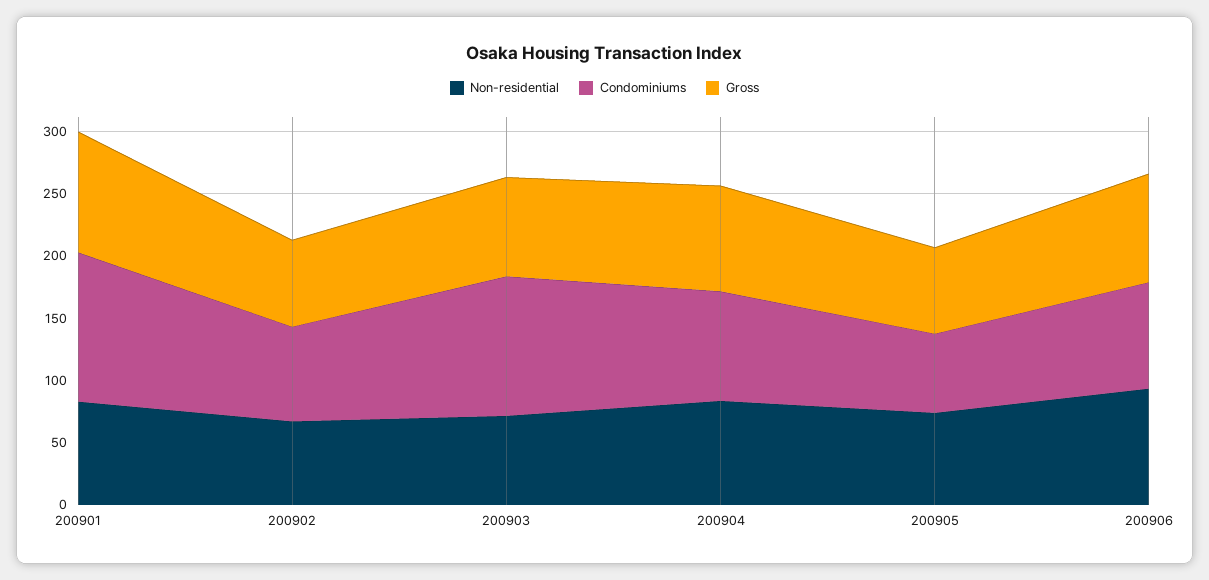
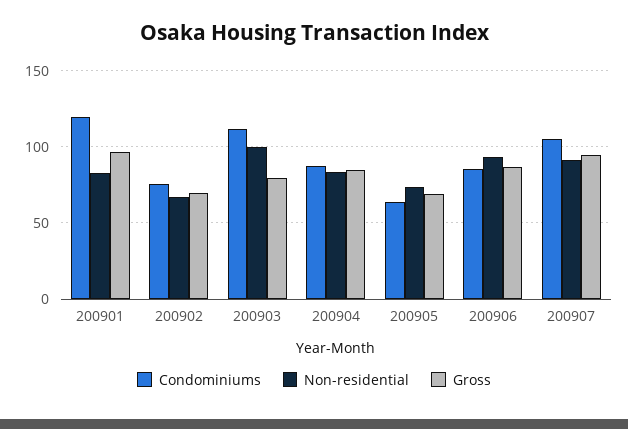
Non-residential, 200903: 70 -> 100
Condominiums, 200907: none -> 105
Non-residential, 200907: none -> 90
Gross, 200907: none -> 95

